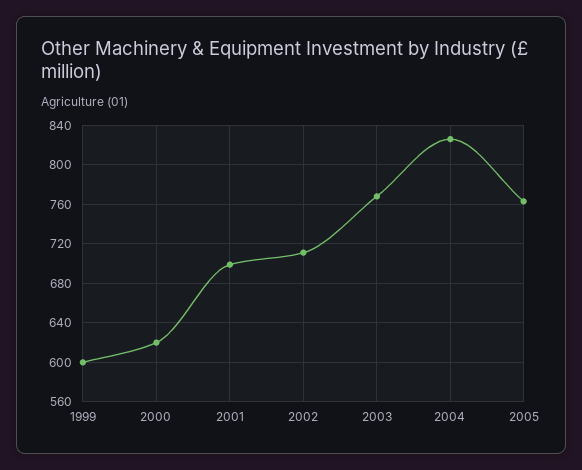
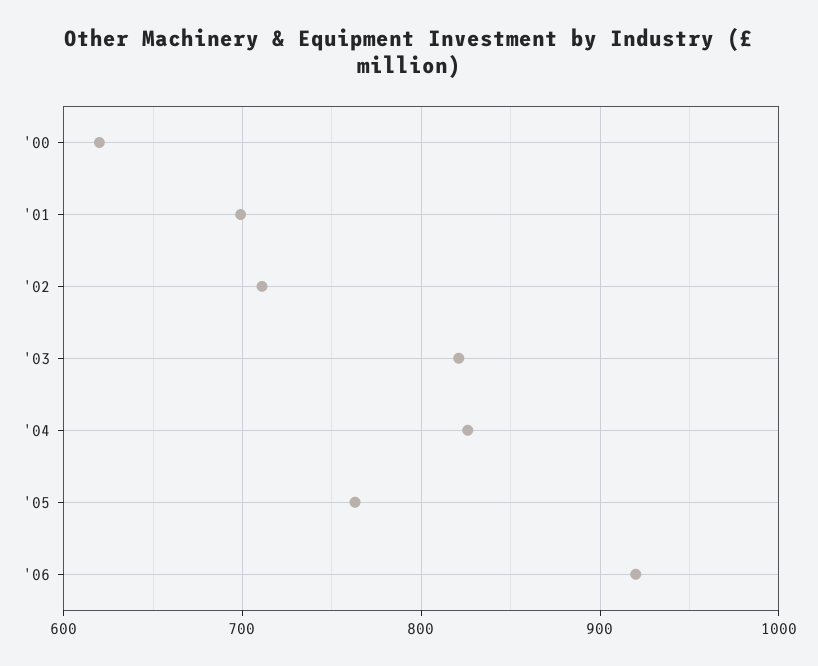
1999: 600 -> none
2003: 770 -> 820
'06: none -> 920

